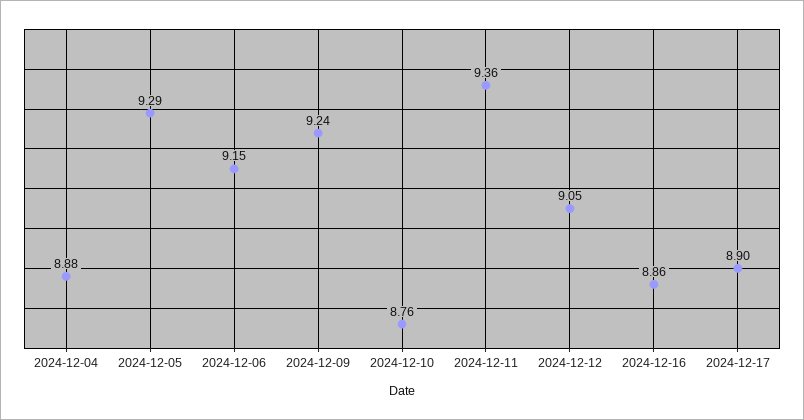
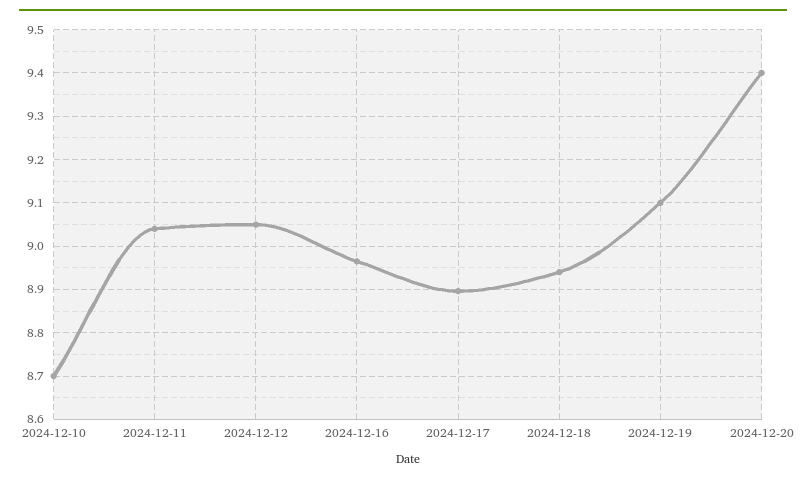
2024-12-04: 8.88 -> none
2024-12-05: 9.29 -> none
2024-12-06: 9.15 -> none
2024-12-09: 9.24 -> none
2024-12-10: 8.76 -> 8.7
2024-12-11: 9.36 -> 9.04
2024-12-16: 8.86 -> 8.96
2024-12-18: none -> 8.94
2024-12-19: none -> 9.1
2024-12-20: none -> 9.4

